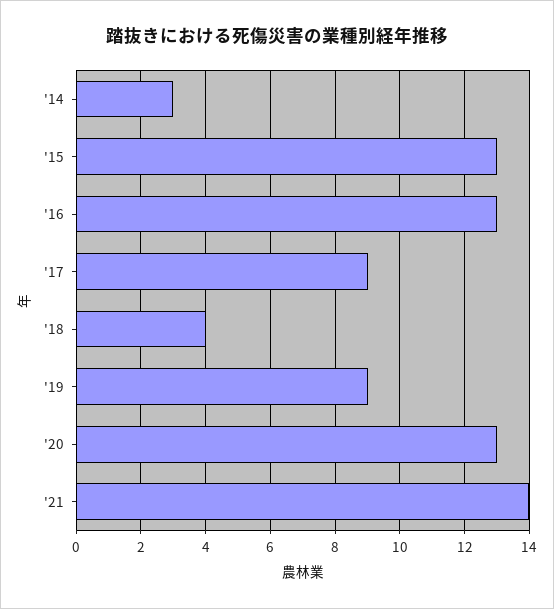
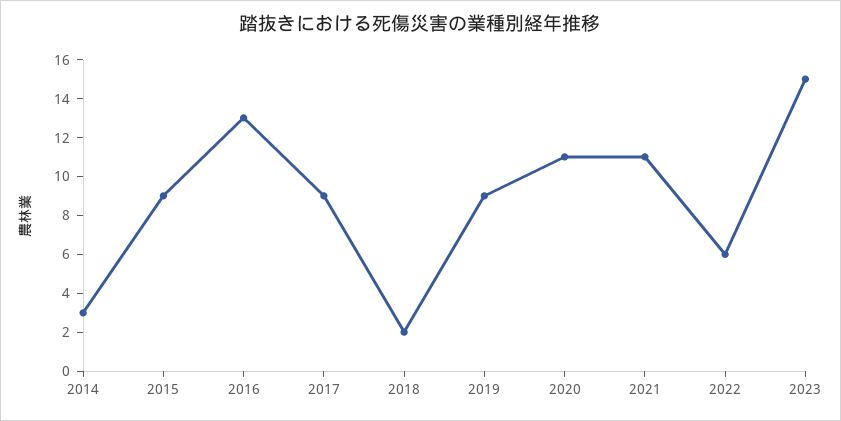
'15: 13 -> 9
'18: 4 -> 2
'20: 13 -> 11
'21: 14 -> 11
2022: none -> 6
2023: none -> 15

